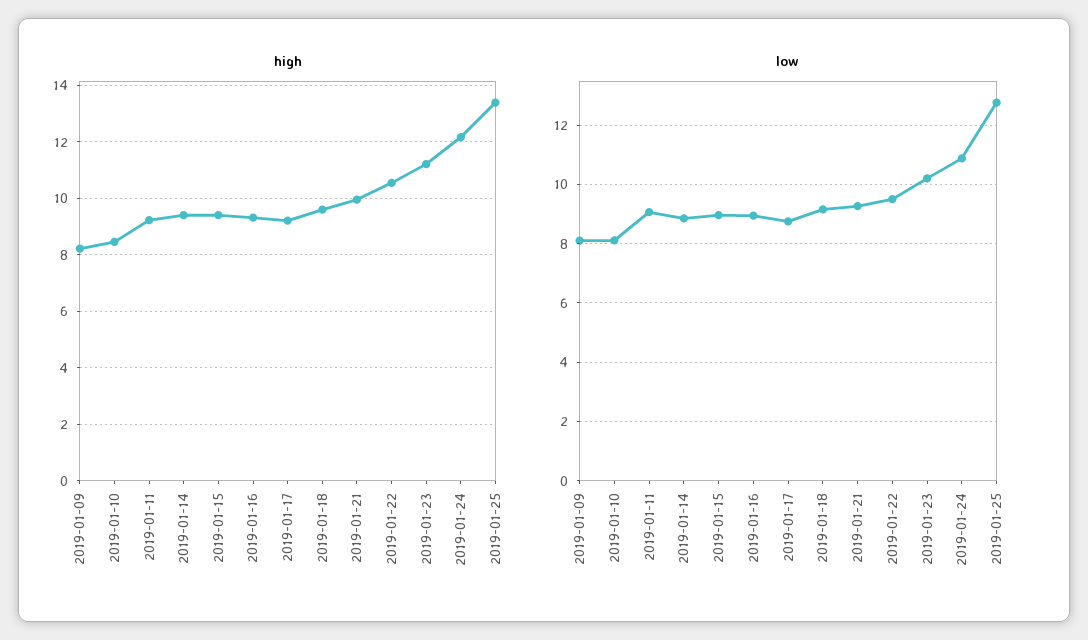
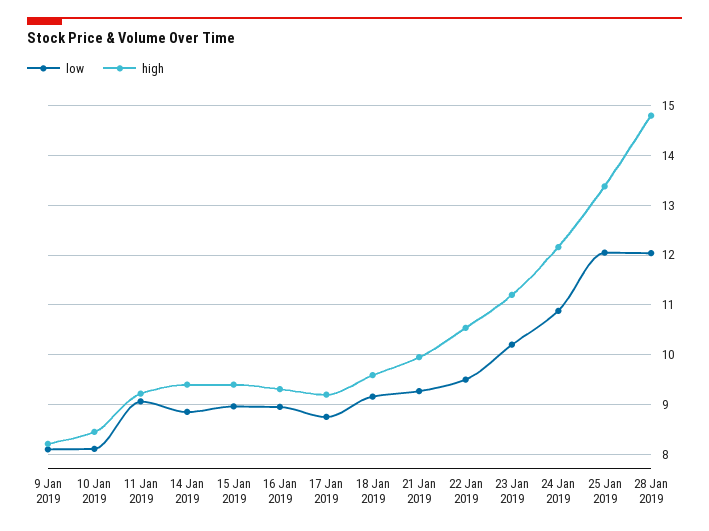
low, 2019-01-25: 12.75 -> 12
low, 28 Jan 2019: none -> 12
high, 28 Jan 2019: none -> 14.8

